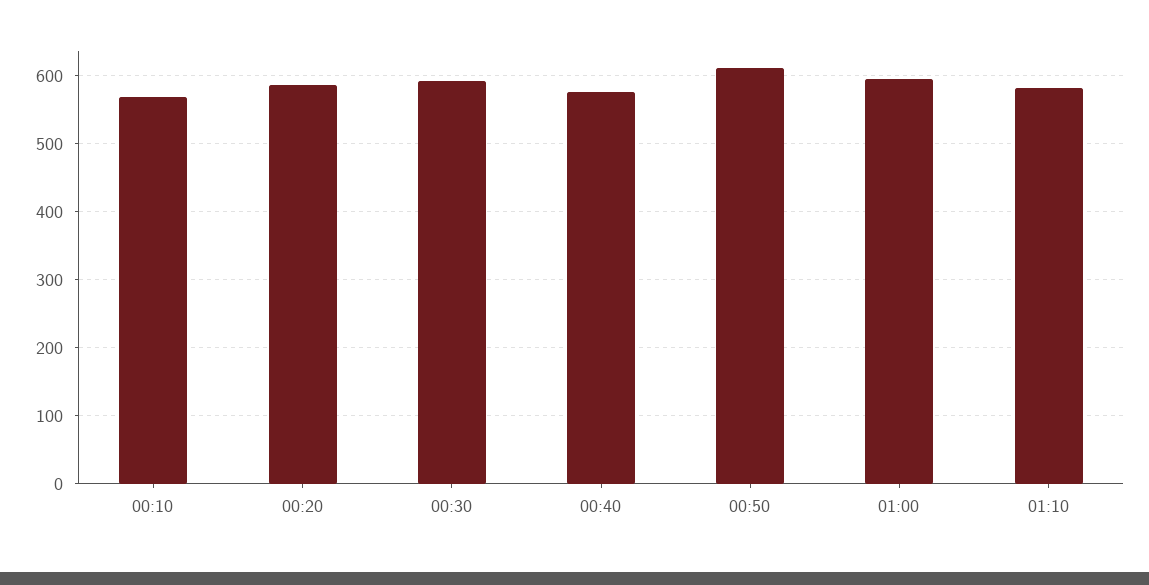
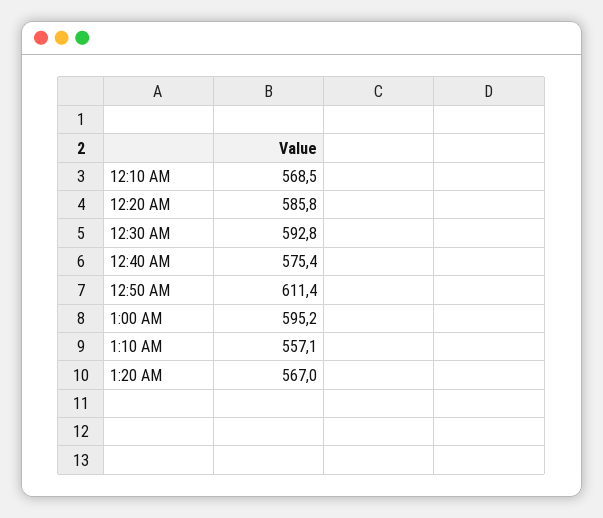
01:10: 580 -> 557.1
1:20 AM: none -> 567

